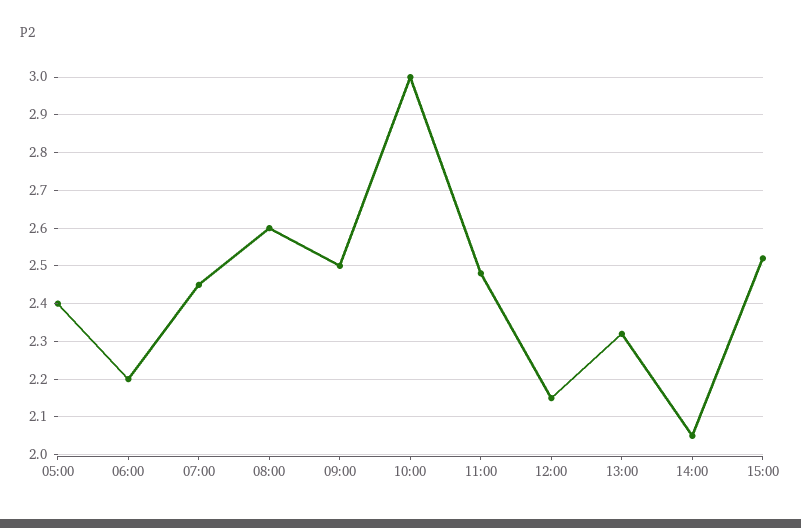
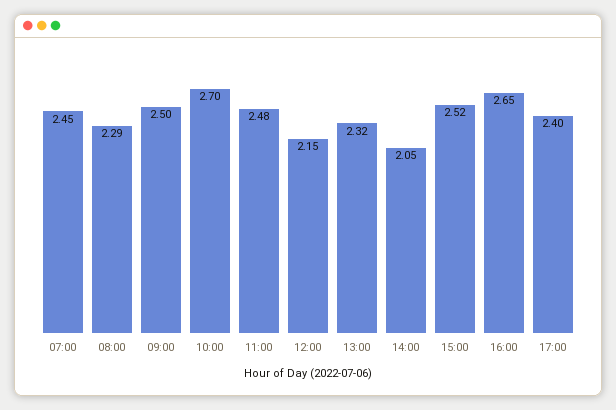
05:00: 2.4 -> none
06:00: 2.2 -> none
08:00: 2.6 -> 2.29
10:00: 3 -> 2.7
16:00: none -> 2.65
17:00: none -> 2.4

